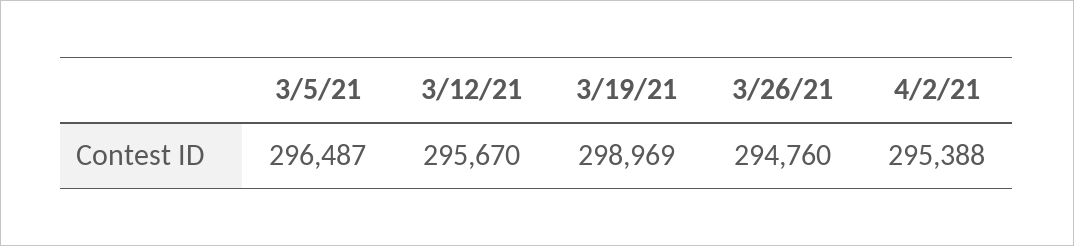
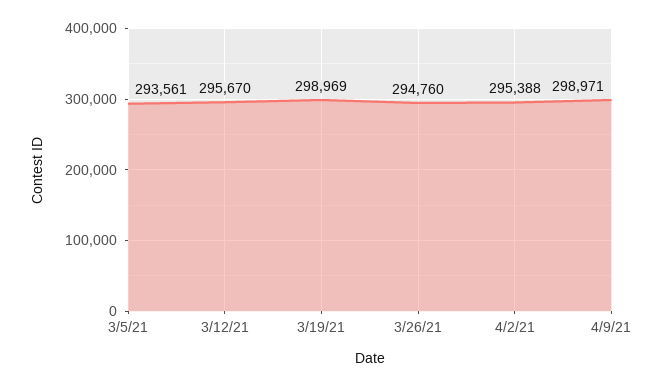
3/5/21: 296487 -> 293561
4/9/21: none -> 298971

